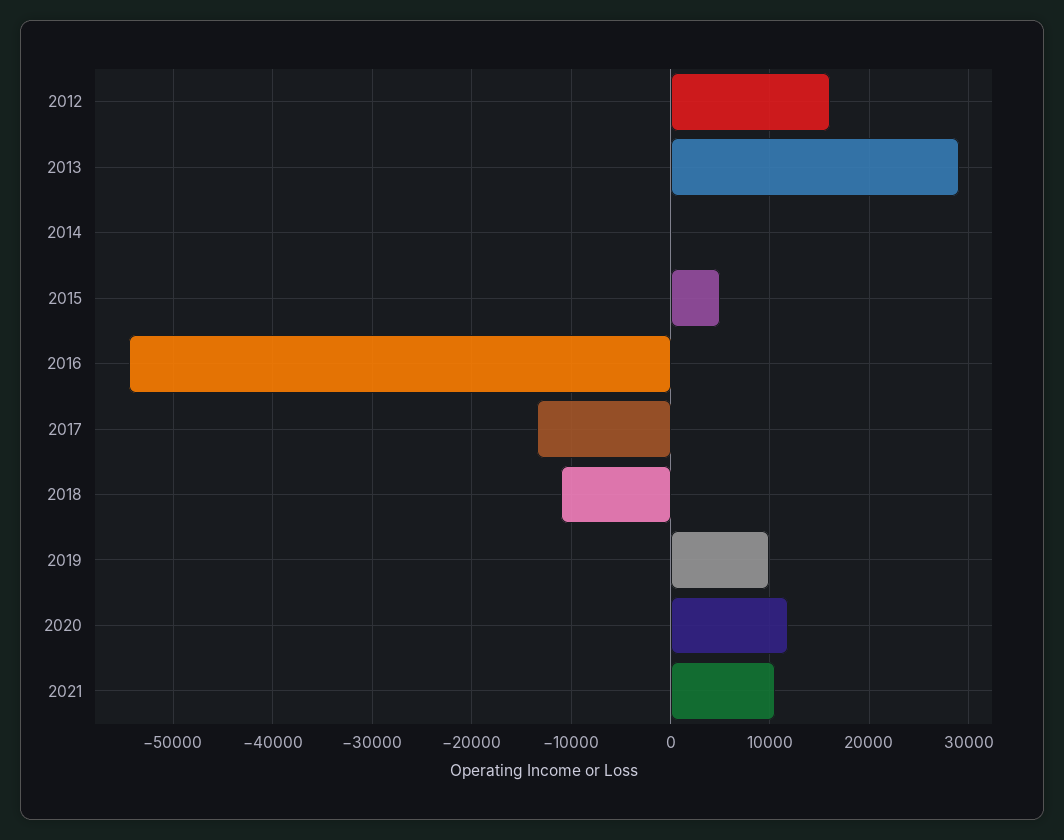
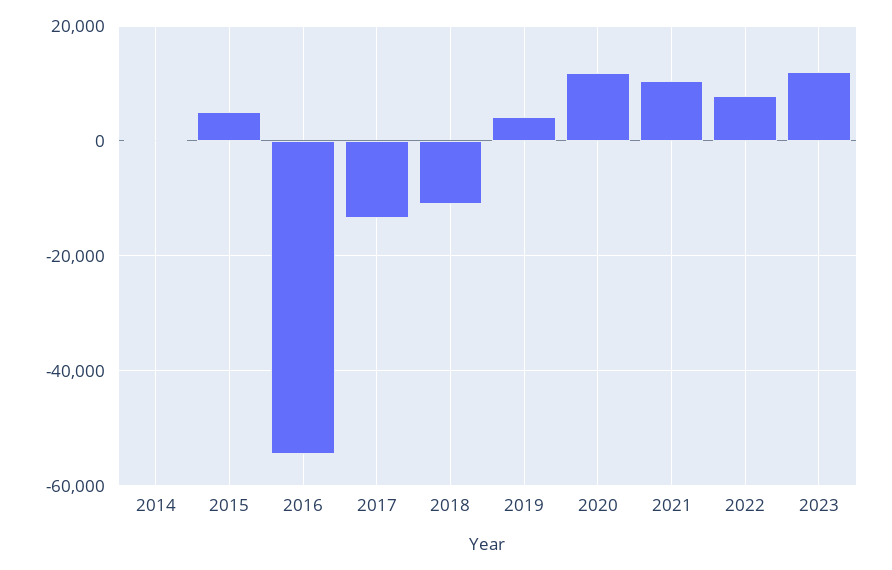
2012: 16000 -> none
2013: 29000 -> none
2019: 10000 -> 4000
2022: none -> 8000
2023: none -> 12000

